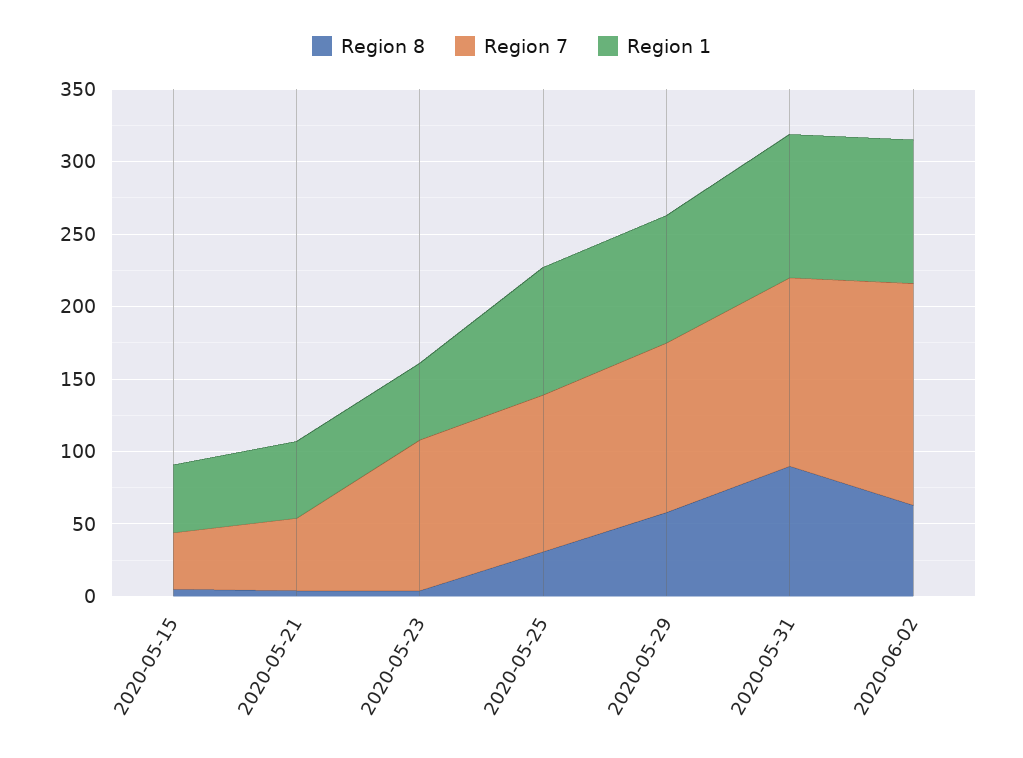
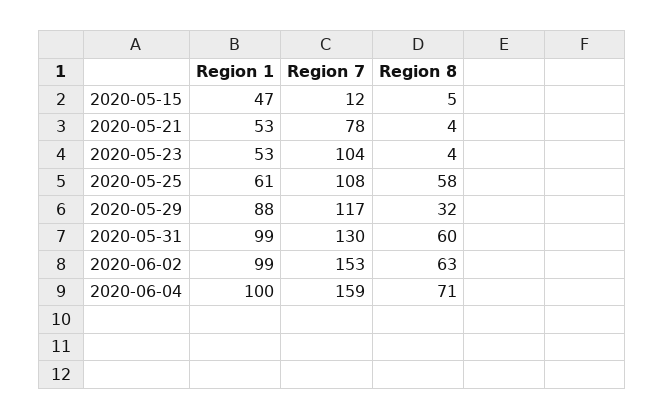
Region 7, 2020-05-15: 40 -> 12
Region 7, 2020-05-21: 50 -> 78
Region 8, 2020-05-25: 30 -> 58
Region 1, 2020-05-25: 90 -> 61
Region 8, 2020-05-29: 60 -> 32
Region 8, 2020-05-31: 90 -> 60
Region 1, 2020-06-04: none -> 100
Region 7, 2020-06-04: none -> 159
Region 8, 2020-06-04: none -> 71

